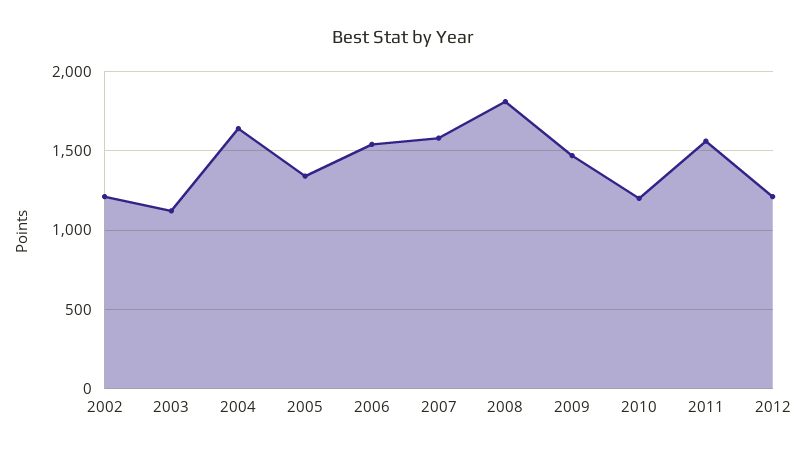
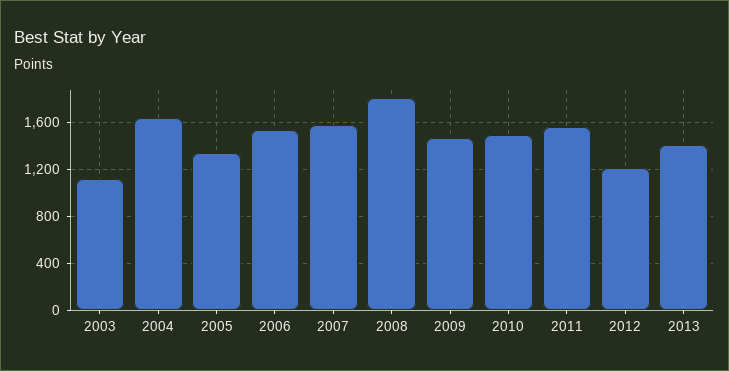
2002: 1200 -> none
2010: 1200 -> 1500
2013: none -> 1400

